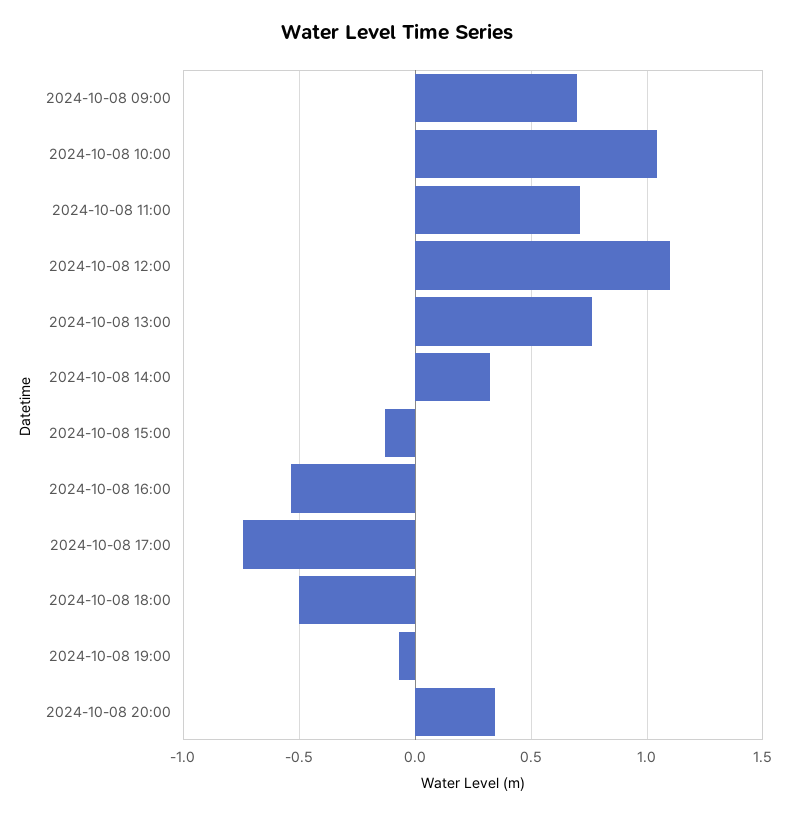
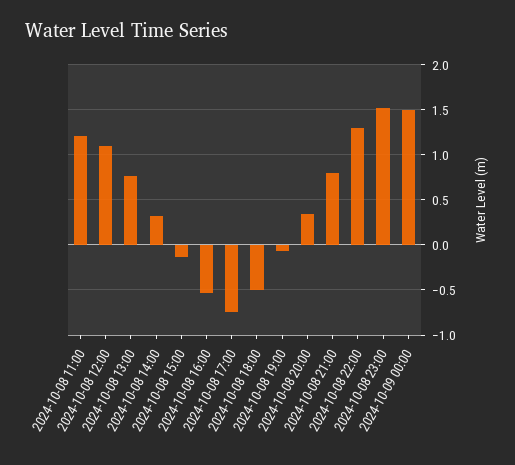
2024-10-08 09:00: 0.7 -> none
2024-10-08 10:00: 1.05 -> none
2024-10-08 11:00: 0.7 -> 1.2
2024-10-08 21:00: none -> 0.8
2024-10-08 22:00: none -> 1.3
2024-10-08 23:00: none -> 1.5
2024-10-09 00:00: none -> 1.5

